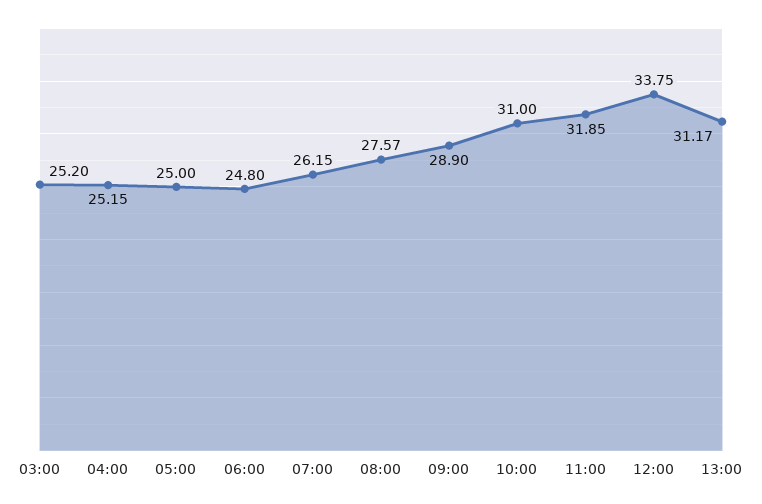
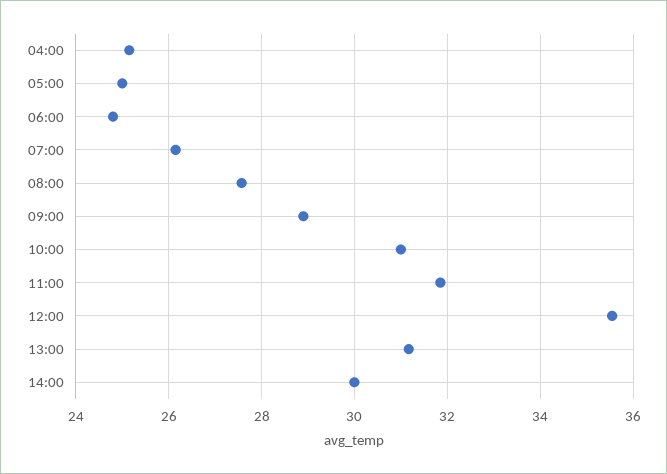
03:00: 25.2 -> none
12:00: 33.75 -> 35.6
14:00: none -> 30

